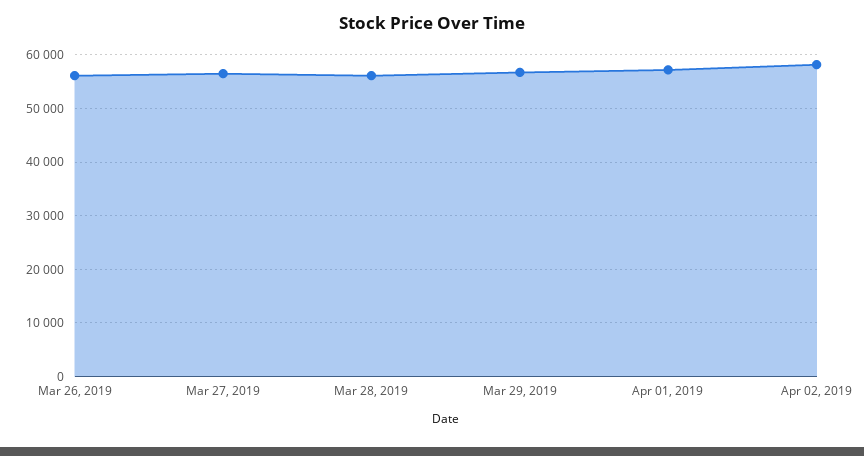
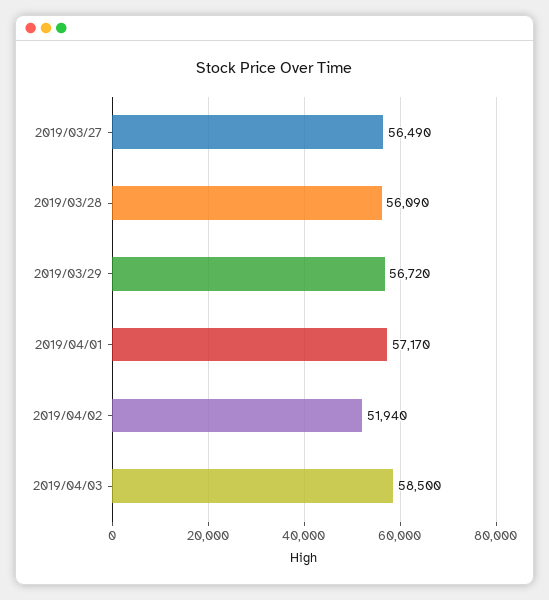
Mar 26, 2019: 56000 -> none
Apr 02, 2019: 58000 -> 51940
2019/04/03: none -> 58500

